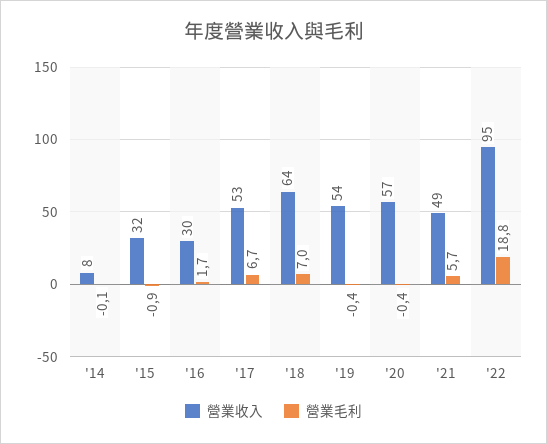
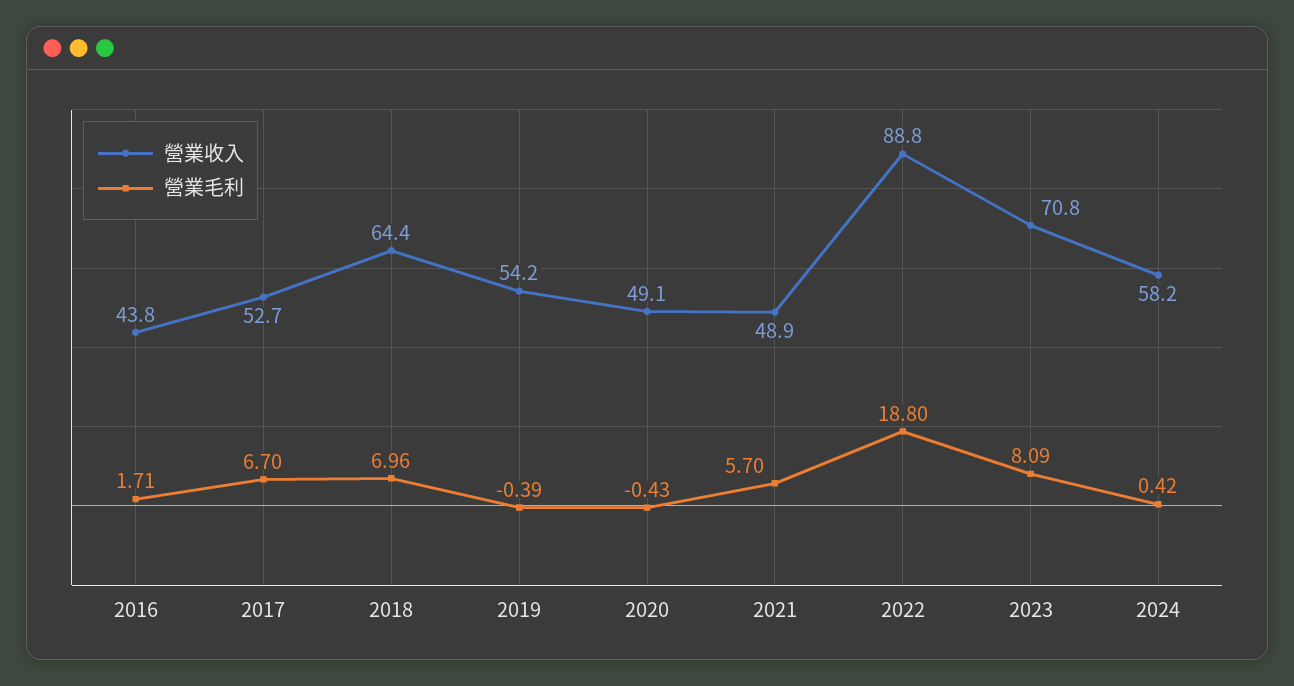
營業收入, '14: 8 -> none
營業毛利, '14: -0.1 -> none
營業收入, '15: 32 -> none
營業毛利, '15: -0.9 -> none
營業收入, '16: 30 -> 43.8
營業收入, '20: 57 -> 49.1
營業收入, '22: 95 -> 88.8
營業收入, 2023: none -> 70.8
營業毛利, 2023: none -> 8.09
營業收入, 2024: none -> 58.2
營業毛利, 2024: none -> 0.42

